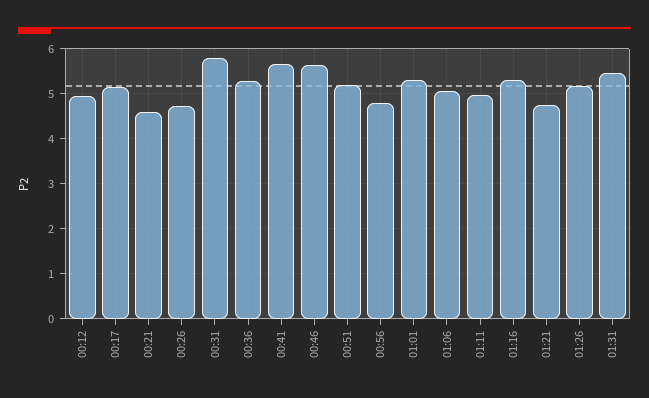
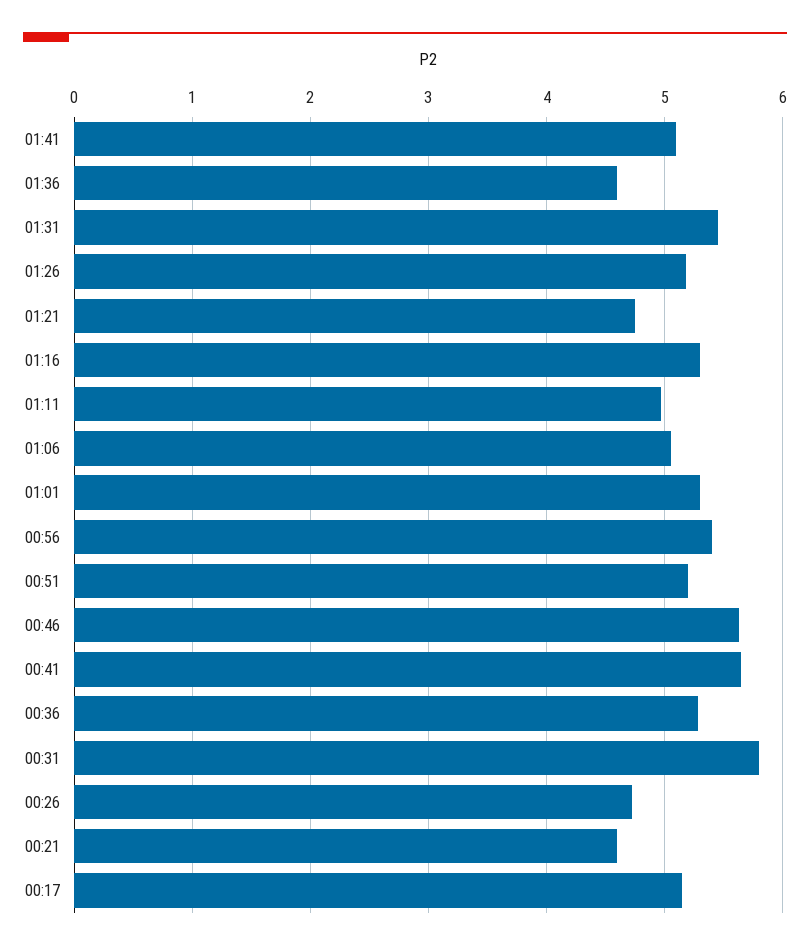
00:12: 5 -> none
00:56: 4.8 -> 5.4
01:41: none -> 5.1
01:36: none -> 4.6

